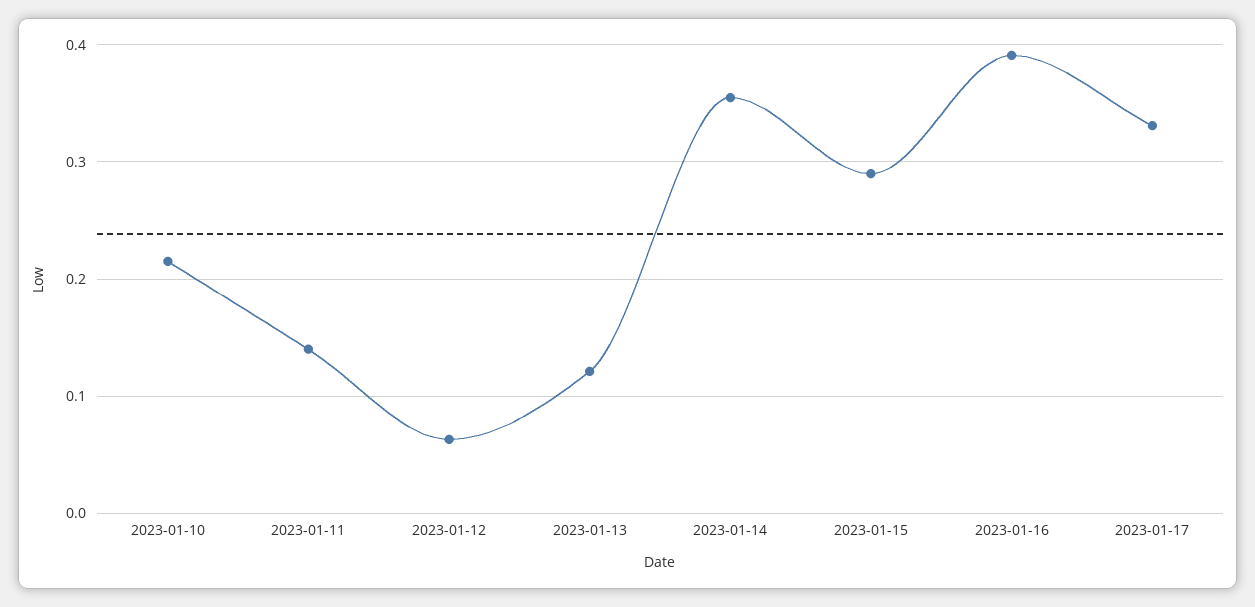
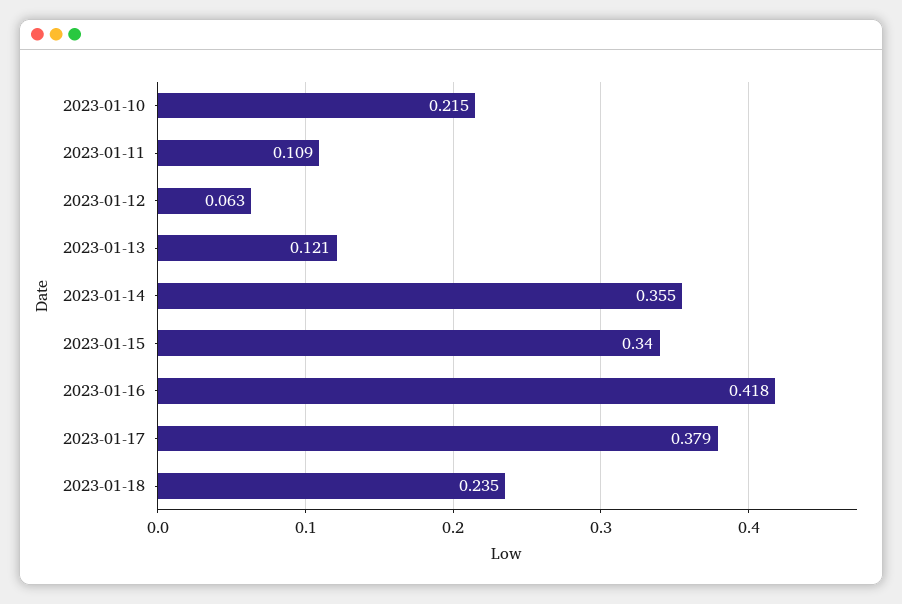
2023-01-11: 0.14 -> 0.109
2023-01-15: 0.29 -> 0.34
2023-01-16: 0.39 -> 0.418
2023-01-17: 0.33 -> 0.379
2023-01-18: none -> 0.235

